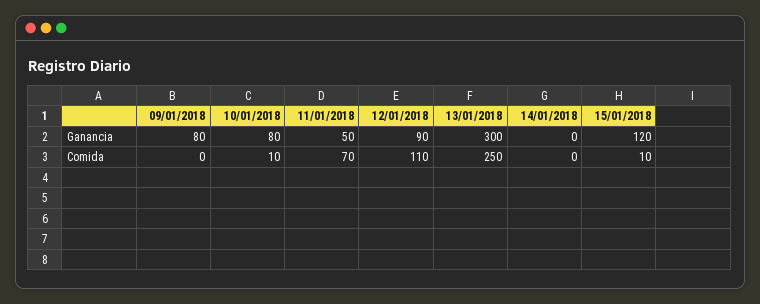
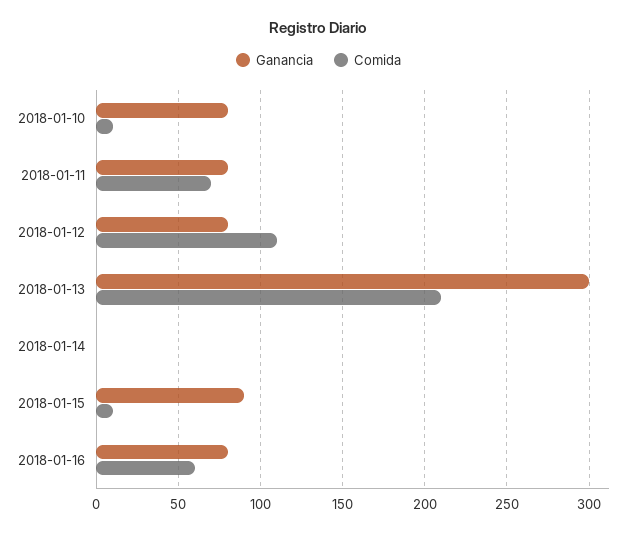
Ganancia, 09/01/2018: 80 -> none
Ganancia, 11/01/2018: 50 -> 80
Ganancia, 12/01/2018: 90 -> 80
Ganancia, 15/01/2018: 120 -> 90
Comida, 09/01/2018: 0 -> none
Comida, 13/01/2018: 250 -> 210
Ganancia, 2018-01-16: none -> 80
Comida, 2018-01-16: none -> 60

